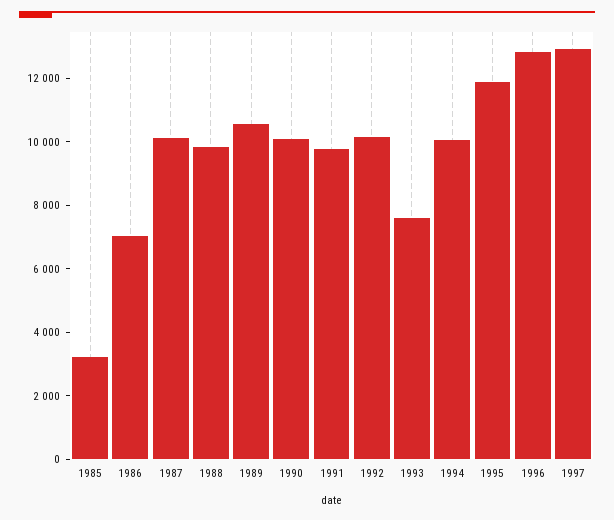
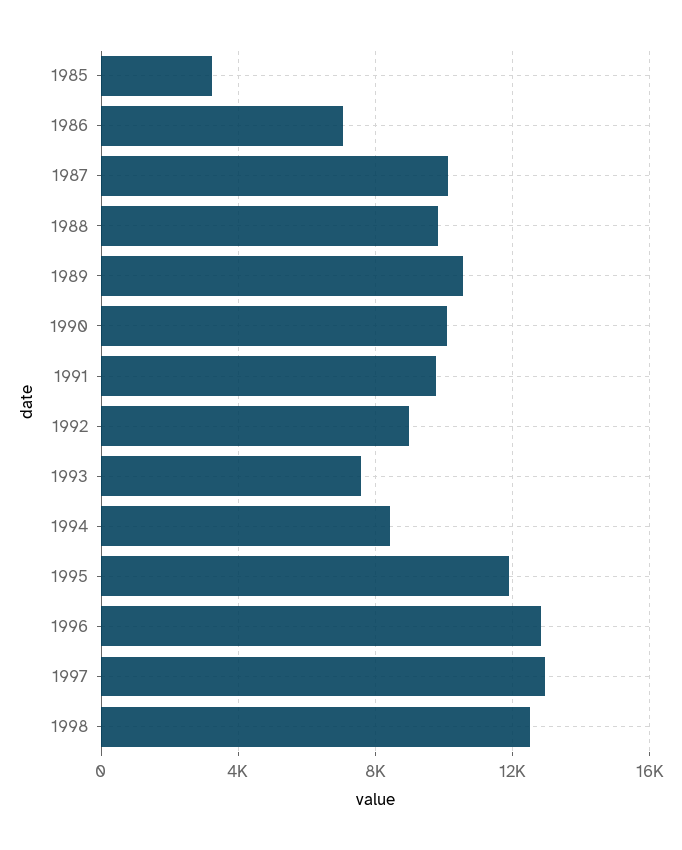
1992: 10000 -> 9000
1994: 10000 -> 8500
1998: none -> 12500

